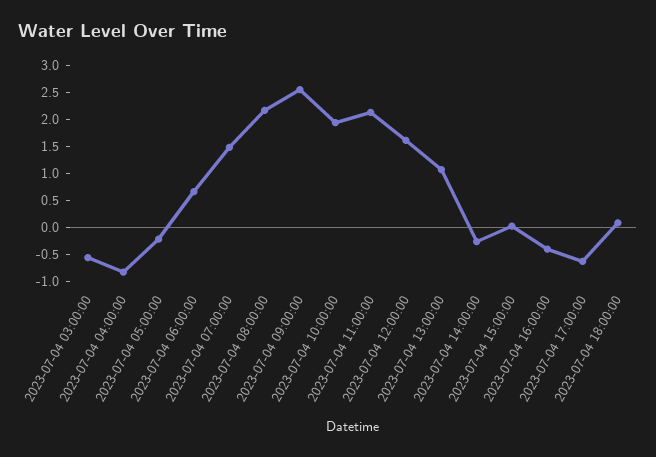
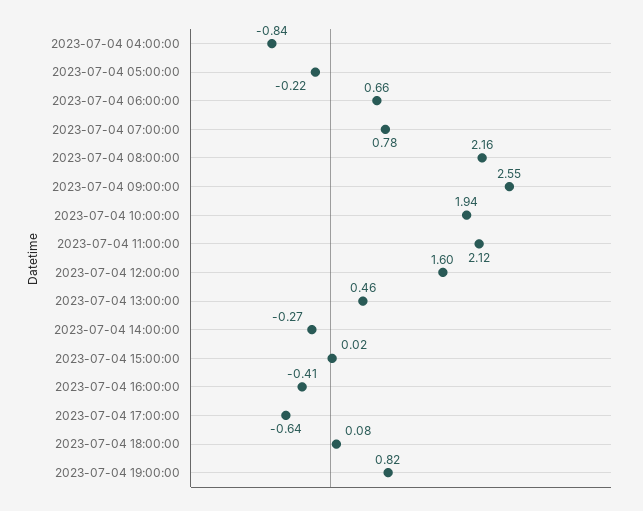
2023-07-04 03:00:00: -0.5 -> none
2023-07-04 07:00:00: 1.5 -> 0.78
2023-07-04 13:00:00: 1 -> 0.46
2023-07-04 19:00:00: none -> 0.82

